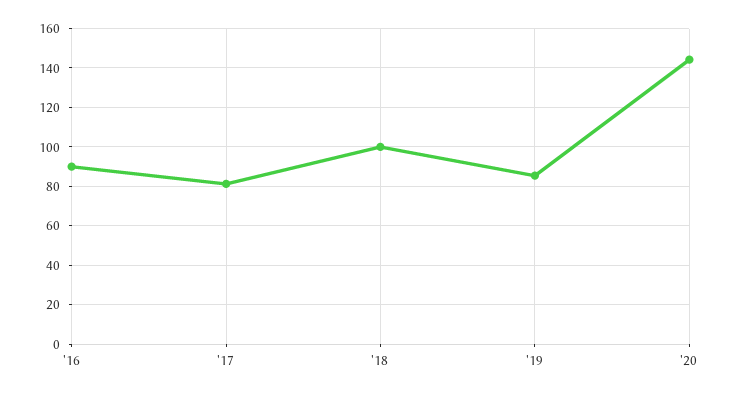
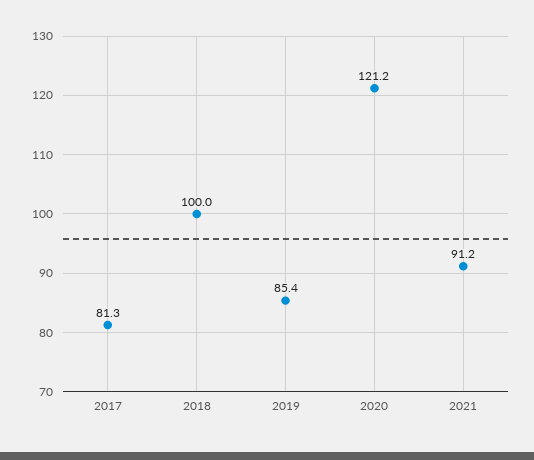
'16: 90 -> none
'20: 145 -> 121.2
2021: none -> 91.2

